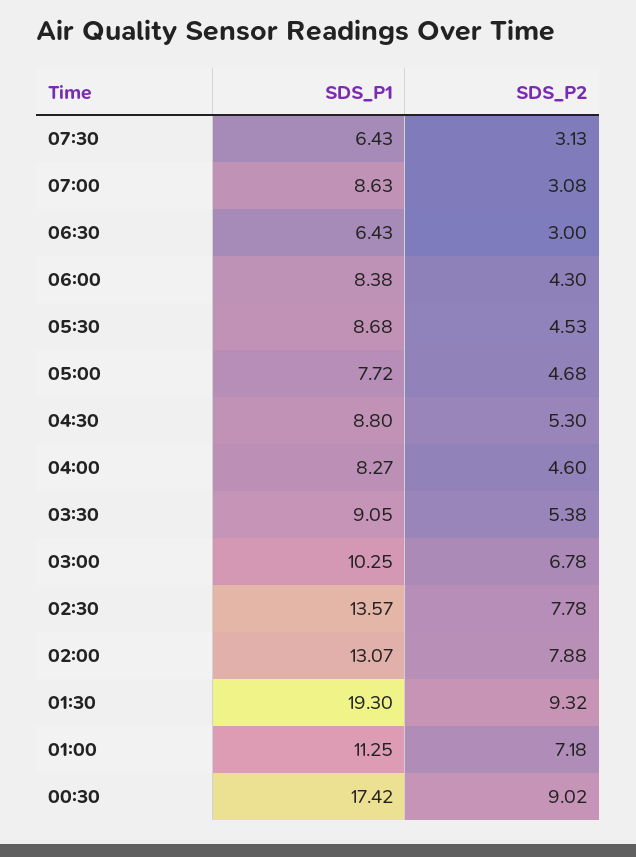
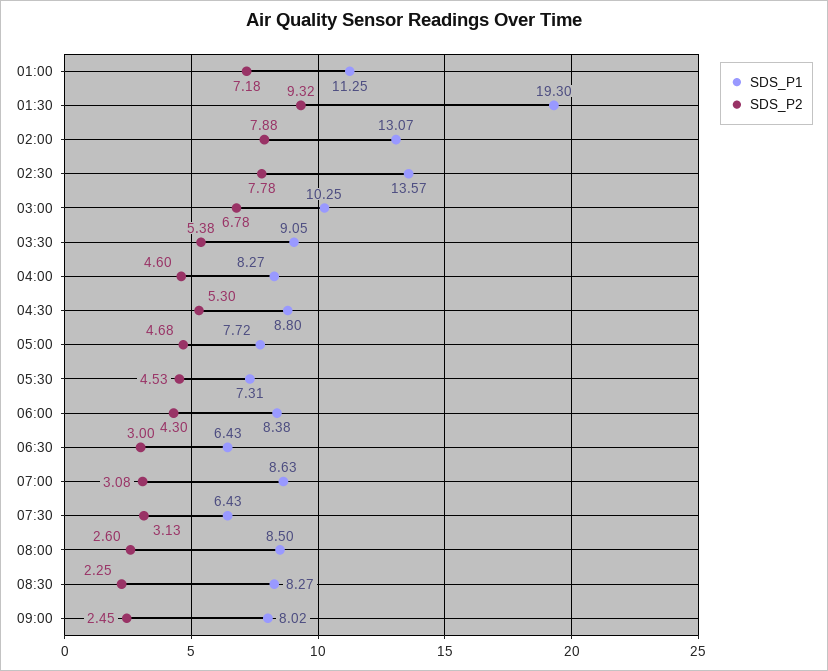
SDS_P1, 05:30: 8.68 -> 7.31
SDS_P1, 00:30: 17.42 -> none
SDS_P2, 00:30: 9.02 -> none
SDS_P1, 08:00: none -> 8.5
SDS_P2, 08:00: none -> 2.6
SDS_P1, 08:30: none -> 8.27
SDS_P2, 08:30: none -> 2.25
SDS_P1, 09:00: none -> 8.02
SDS_P2, 09:00: none -> 2.45

